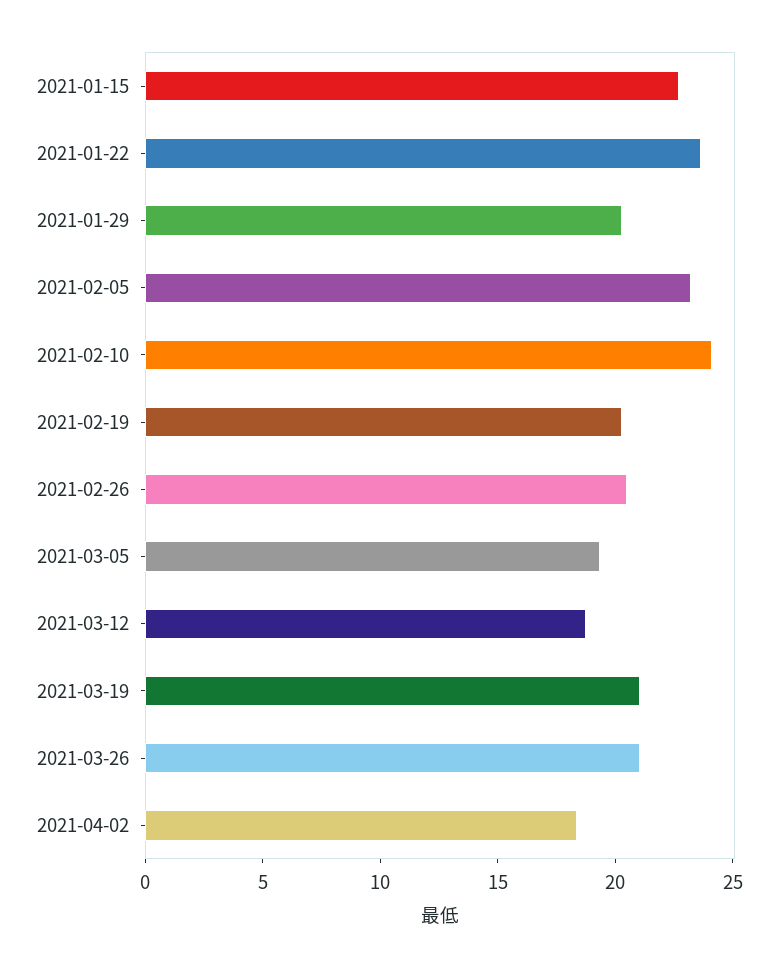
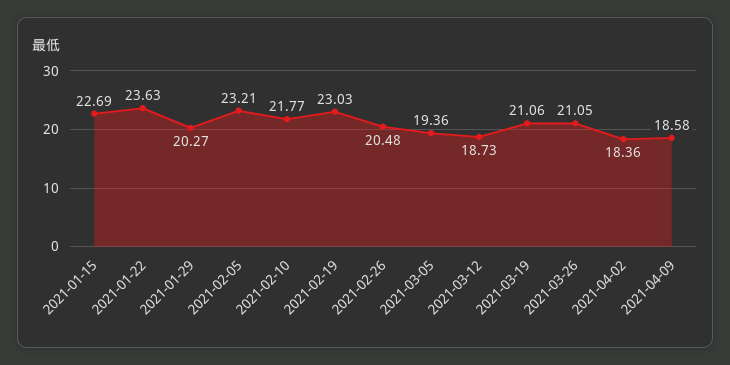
2021-02-10: 24 -> 21.77
2021-02-19: 20 -> 23.03
2021-04-09: none -> 18.58

